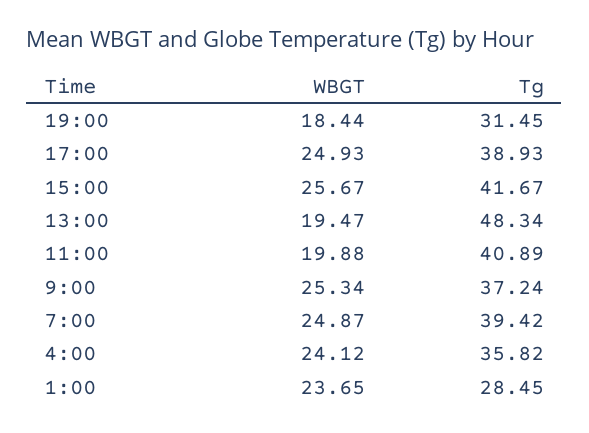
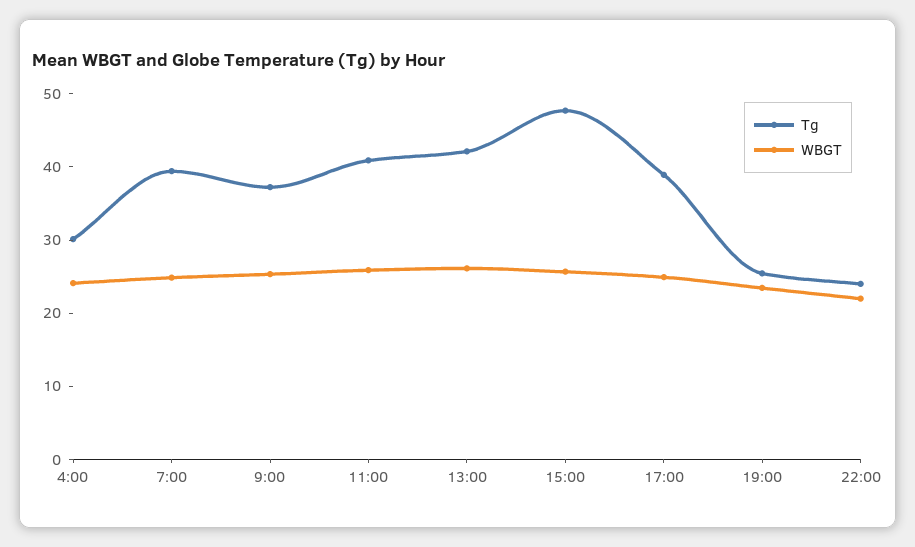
WBGT, 19:00: 18.44 -> 24
Tg, 19:00: 31.45 -> 26
Tg, 15:00: 41.67 -> 48
WBGT, 13:00: 19.47 -> 26
Tg, 13:00: 48.34 -> 42
WBGT, 11:00: 19.88 -> 26
Tg, 4:00: 35.82 -> 30
WBGT, 1:00: 23.65 -> none
Tg, 1:00: 28.45 -> none
Tg, 22:00: none -> 24
WBGT, 22:00: none -> 22

